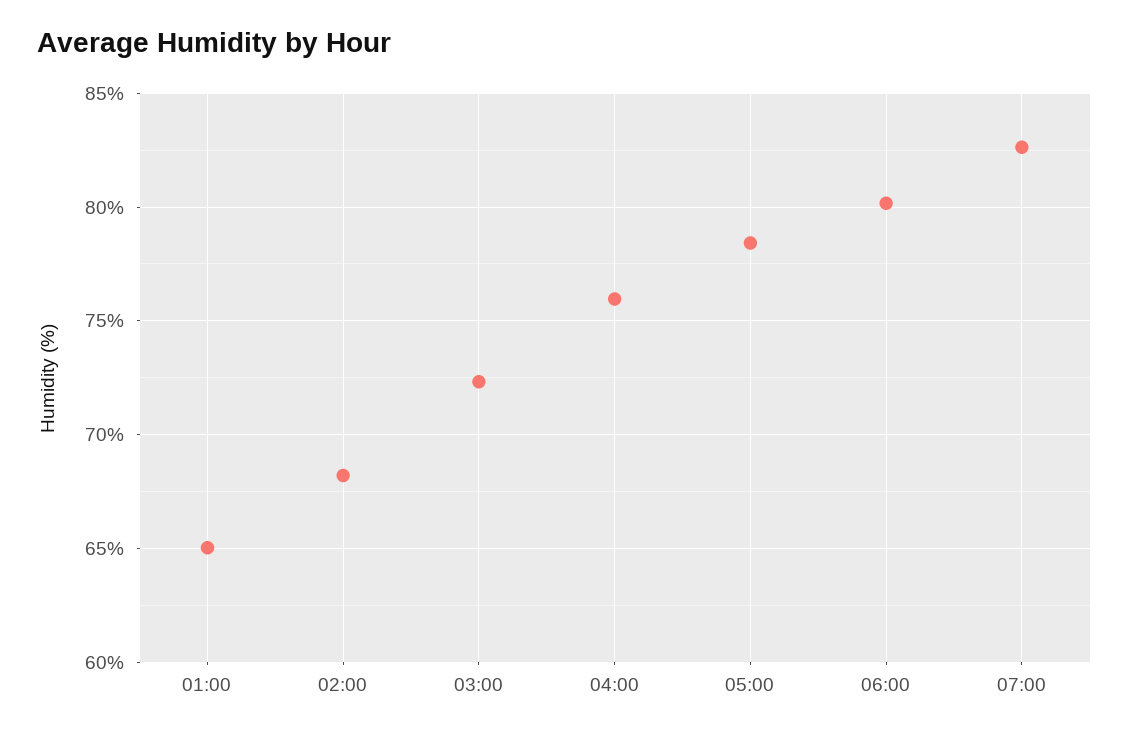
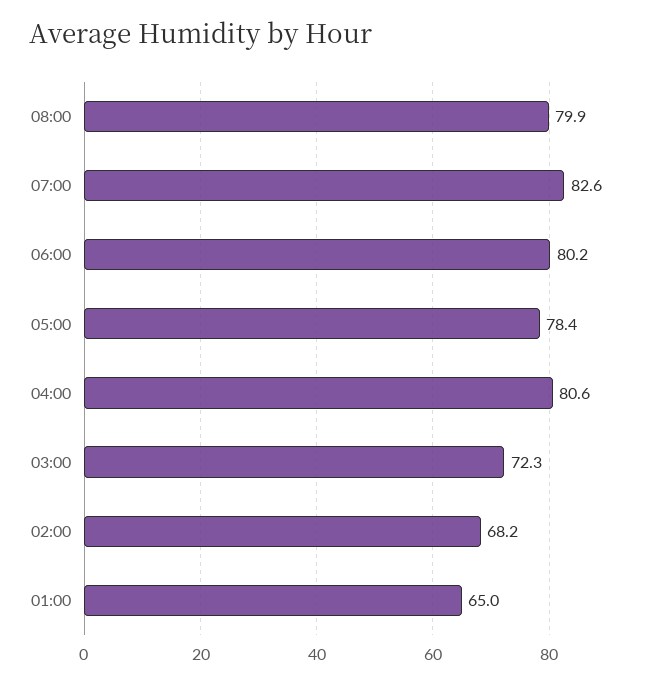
04:00: 76 -> 80.6
08:00: none -> 79.9

